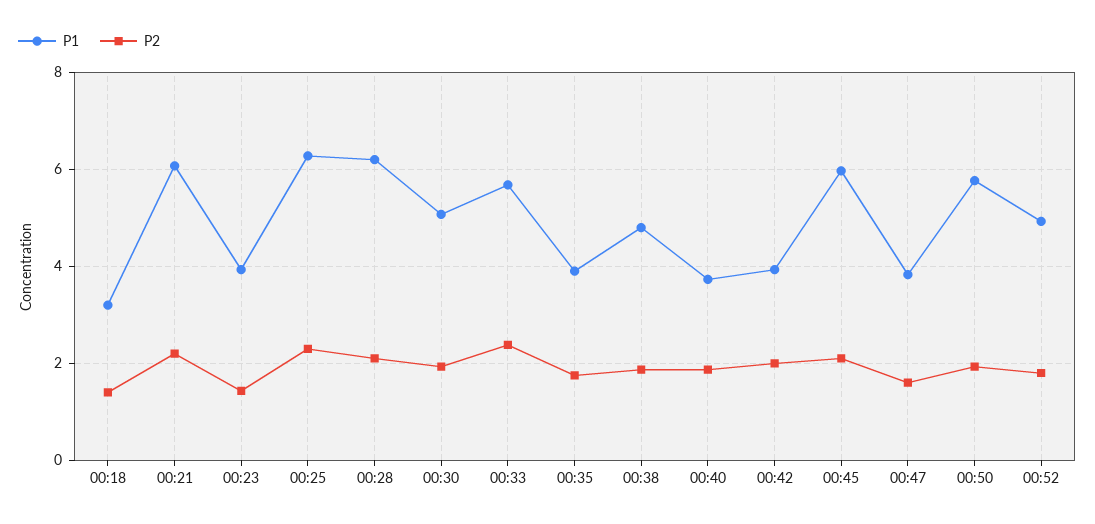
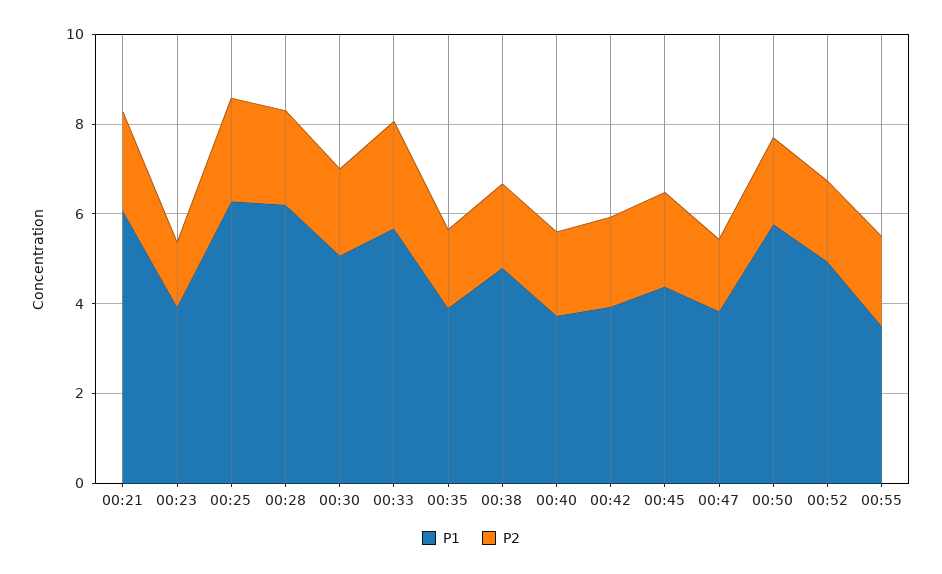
P1, 00:18: 3.2 -> none
P2, 00:18: 1.4 -> none
P1, 00:45: 6 -> 4.5
P1, 00:55: none -> 3.5
P2, 00:55: none -> 2

